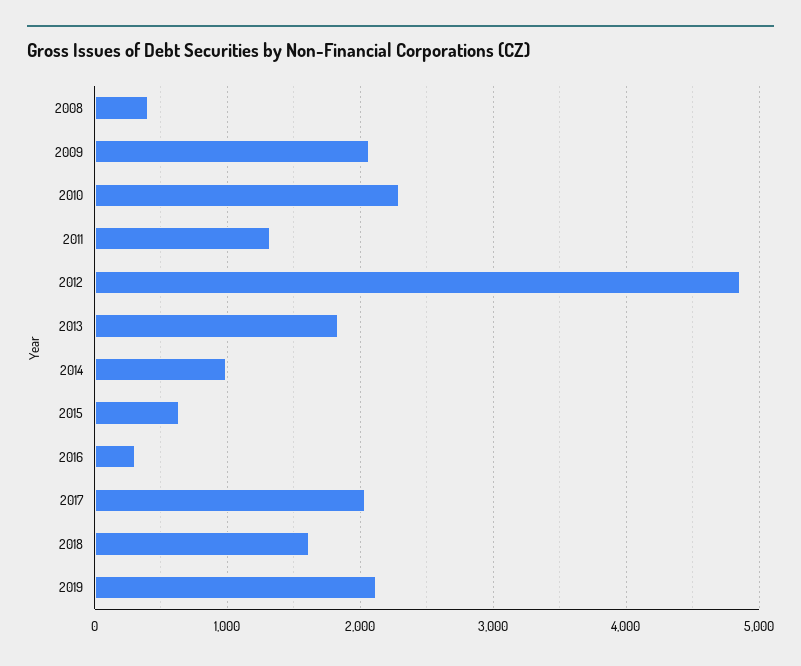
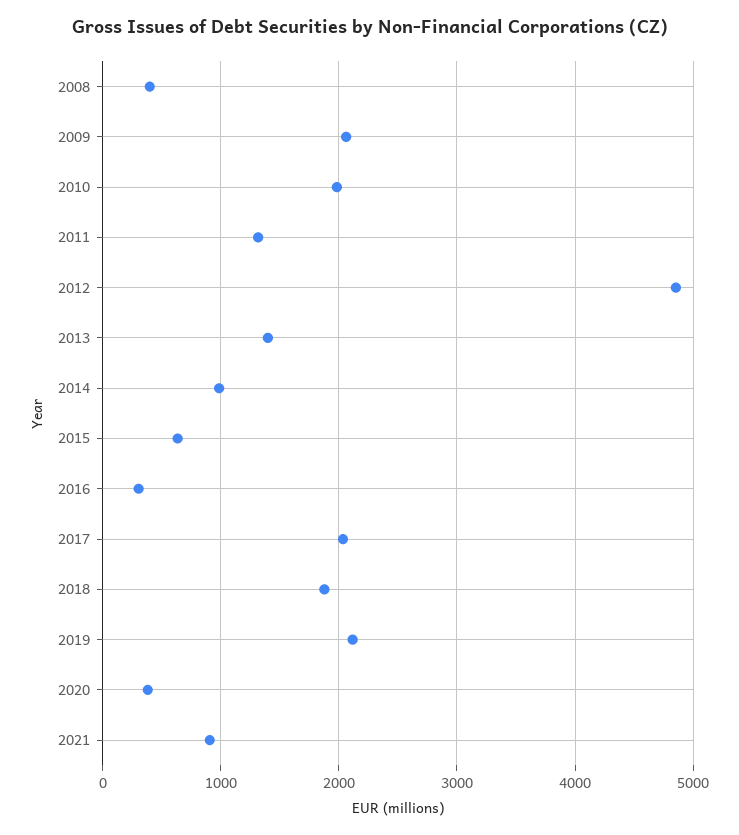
2010: 2300 -> 2000
2013: 1800 -> 1400
2018: 1600 -> 1900
2020: none -> 400
2021: none -> 900

